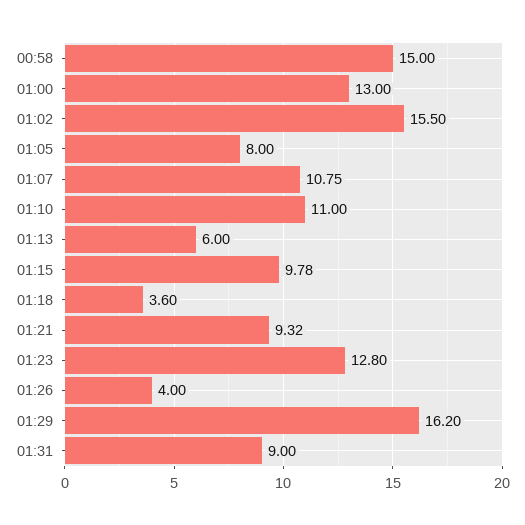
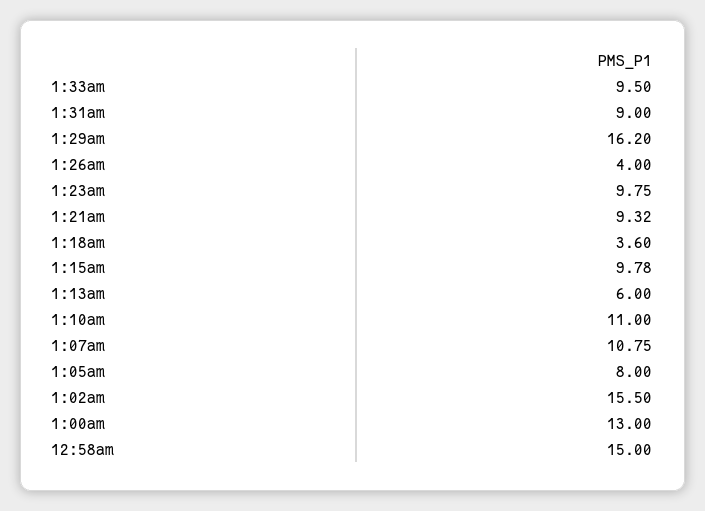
01:23: 12.8 -> 9.75
1:33am: none -> 9.5

